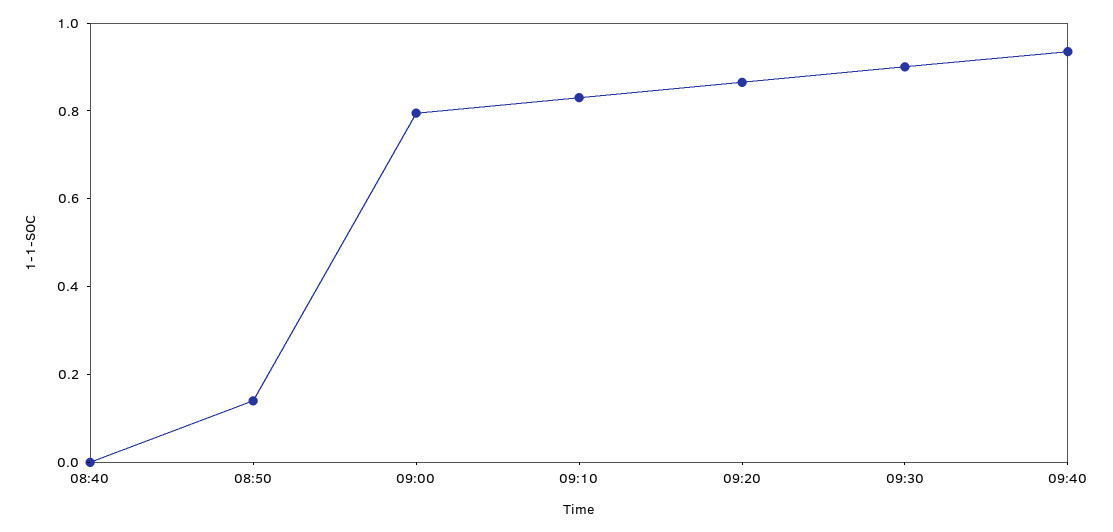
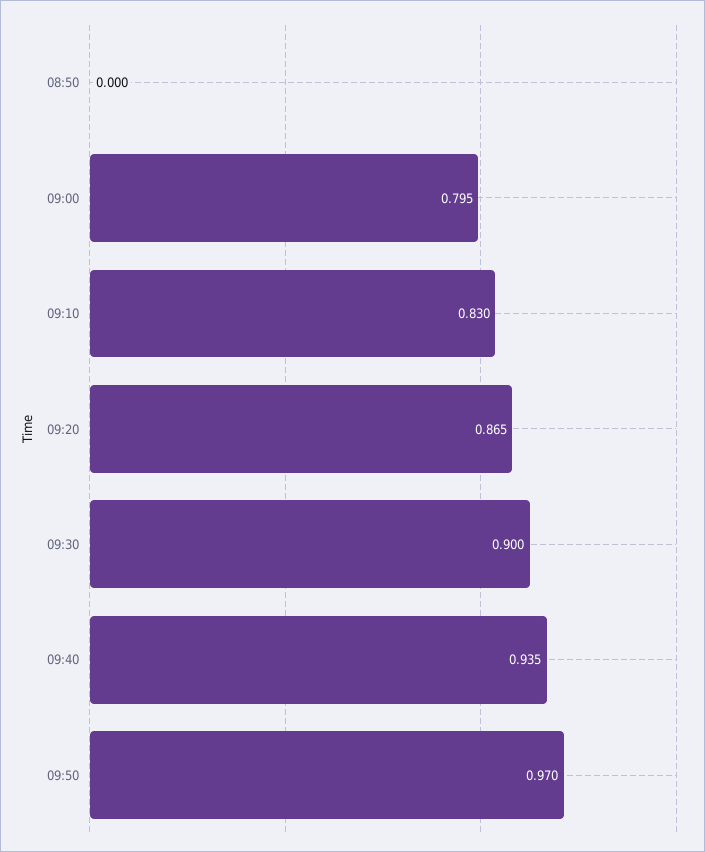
08:40: 0 -> none
08:50: 0.15 -> 0
09:50: none -> 0.97

